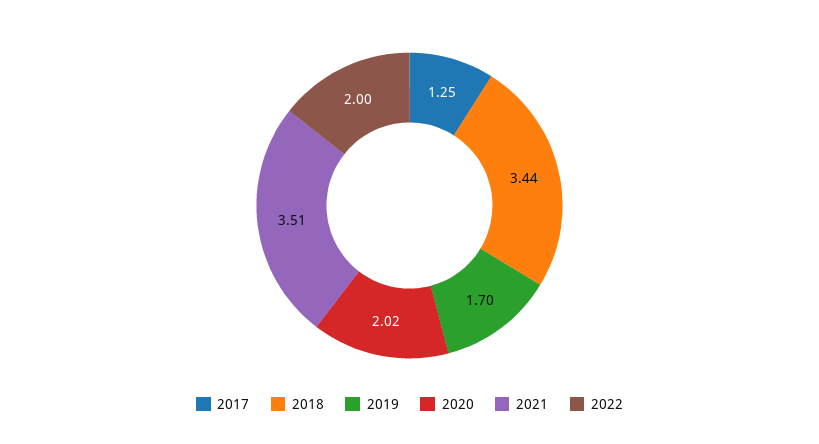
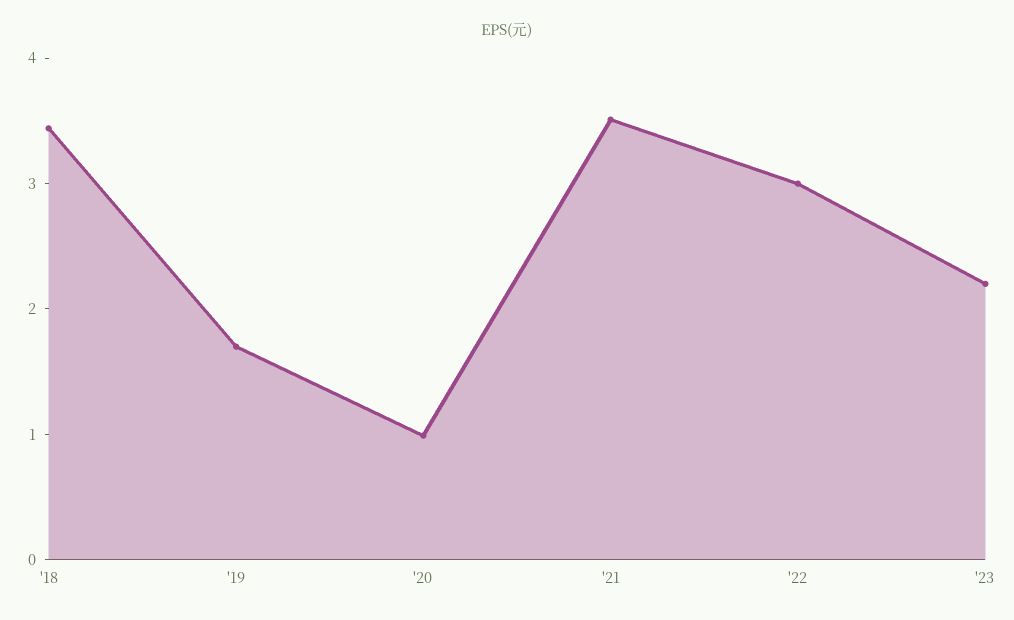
2017: 1.25 -> none
2020: 2.02 -> 1
2022: 2 -> 3
'23: none -> 2.2

